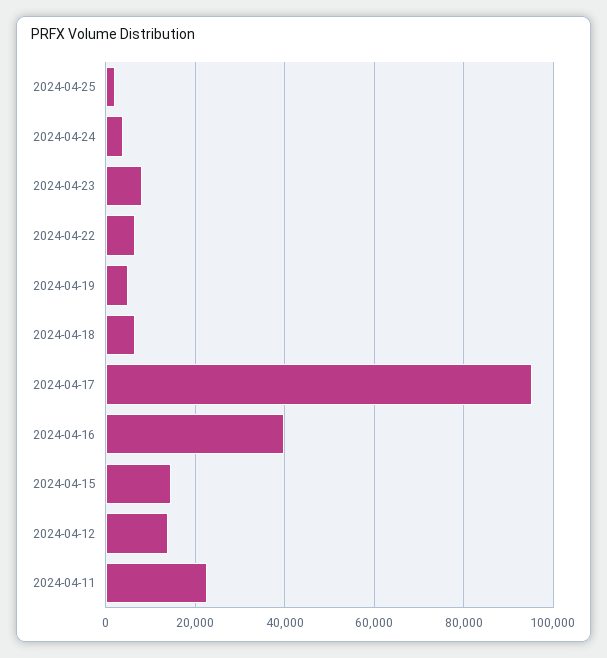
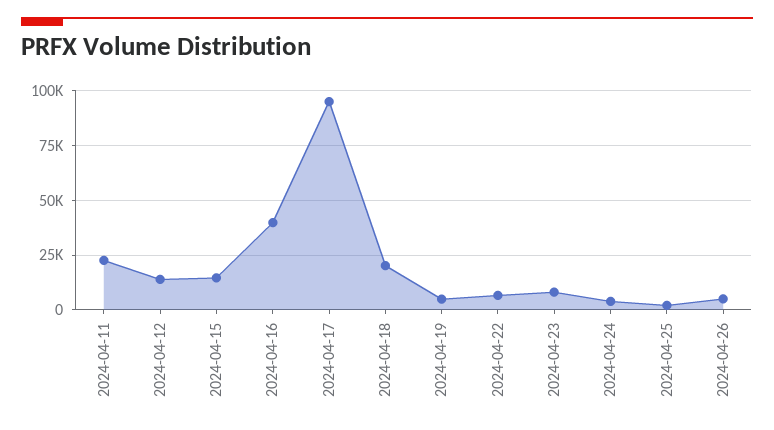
2024-04-18: 6000 -> 20000
2024-04-26: none -> 5000

